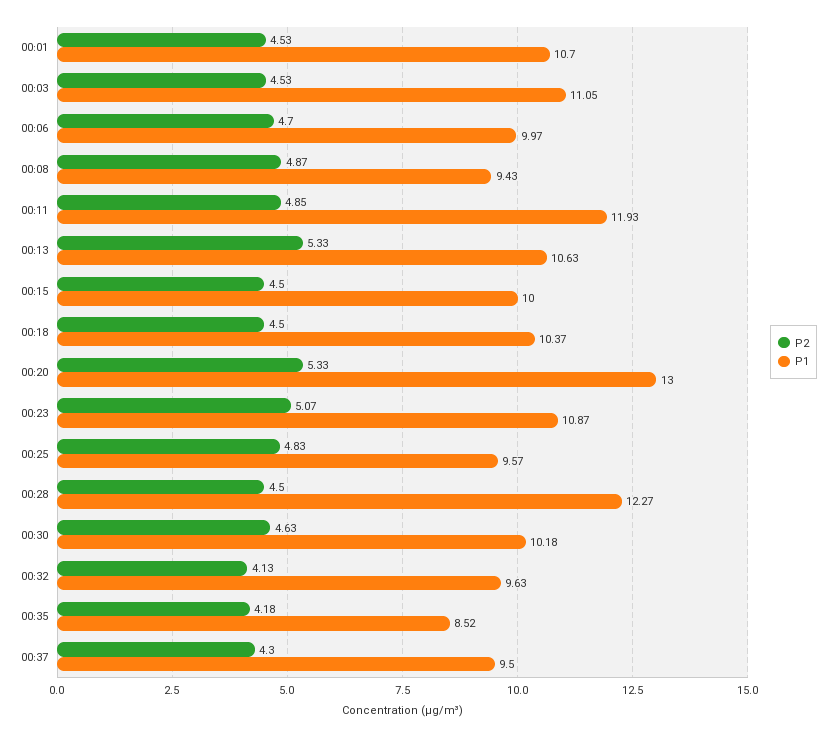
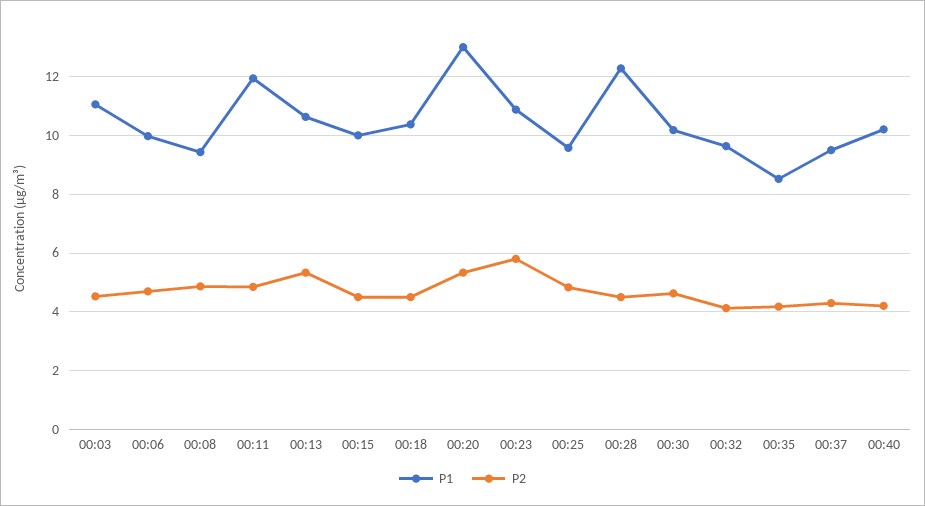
P2, 00:01: 4.53 -> none
P1, 00:01: 10.7 -> none
P2, 00:23: 5.07 -> 5.75
P1, 00:40: none -> 10.25
P2, 00:40: none -> 4.25

